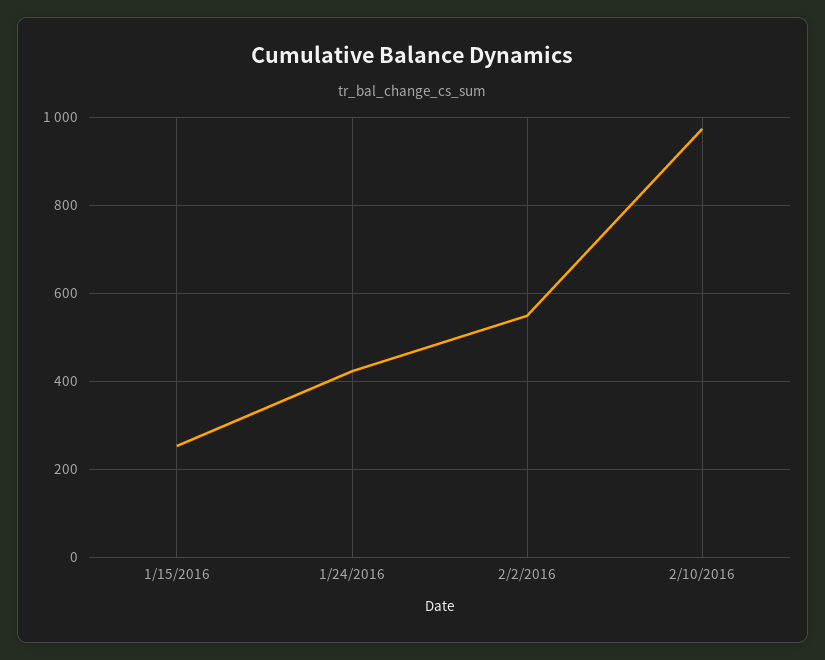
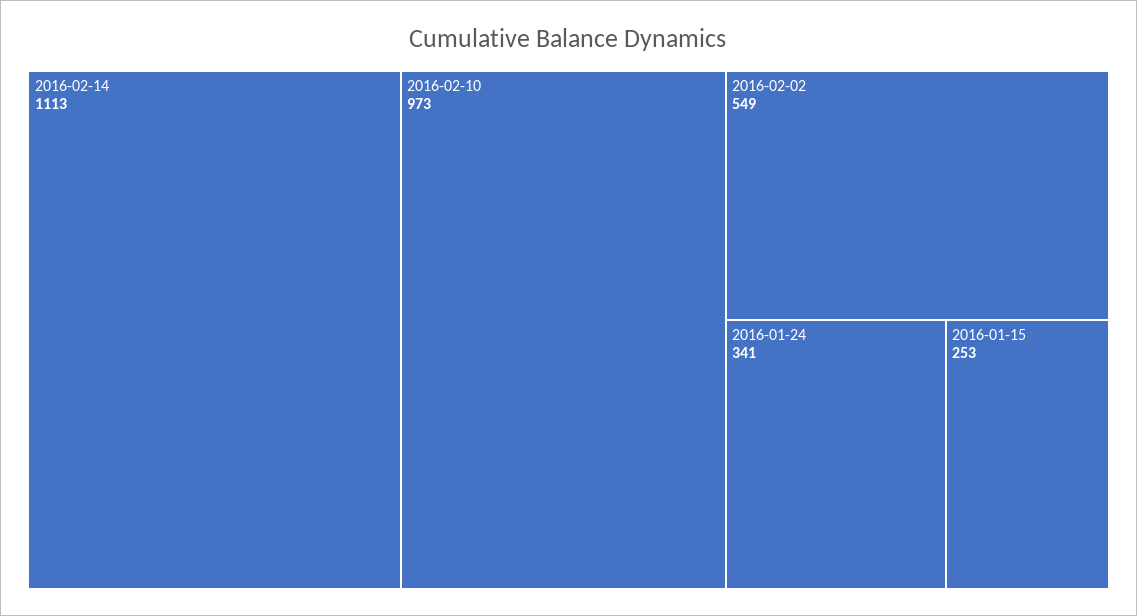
1/24/2016: 420 -> 341
2016-02-14: none -> 1113

